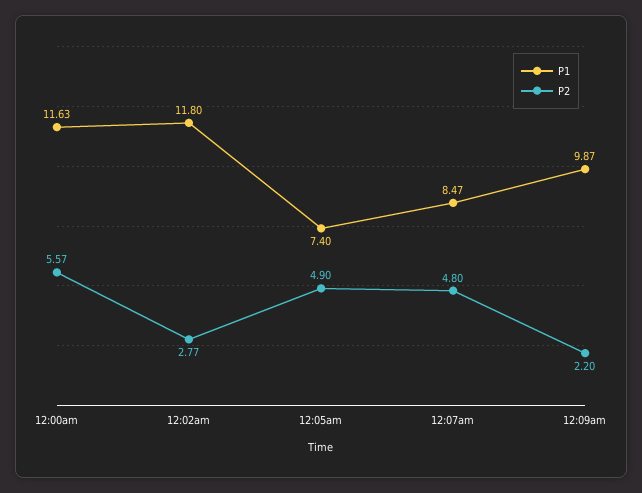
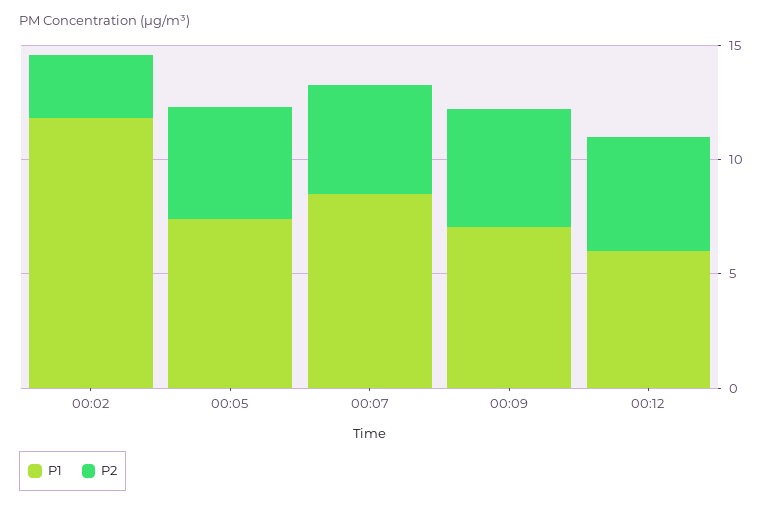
P1, 12:00am: 11.63 -> none
P2, 12:00am: 5.57 -> none
P1, 12:09am: 9.87 -> 7
P2, 12:09am: 2.2 -> 5
P1, 00:12: none -> 6
P2, 00:12: none -> 5

